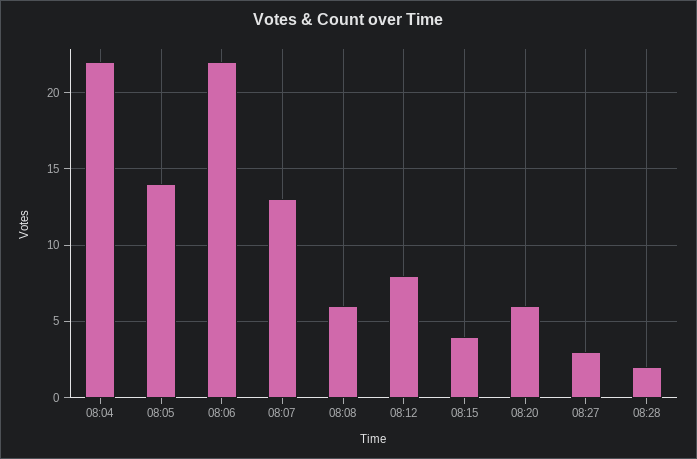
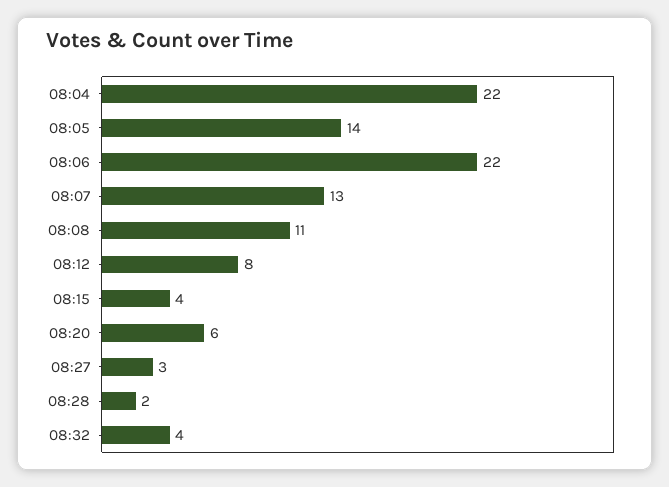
08:08: 6 -> 11
08:32: none -> 4

